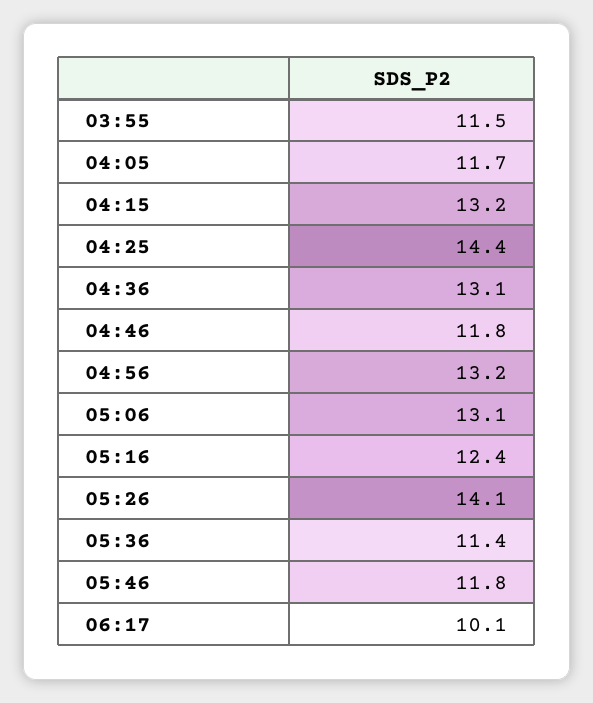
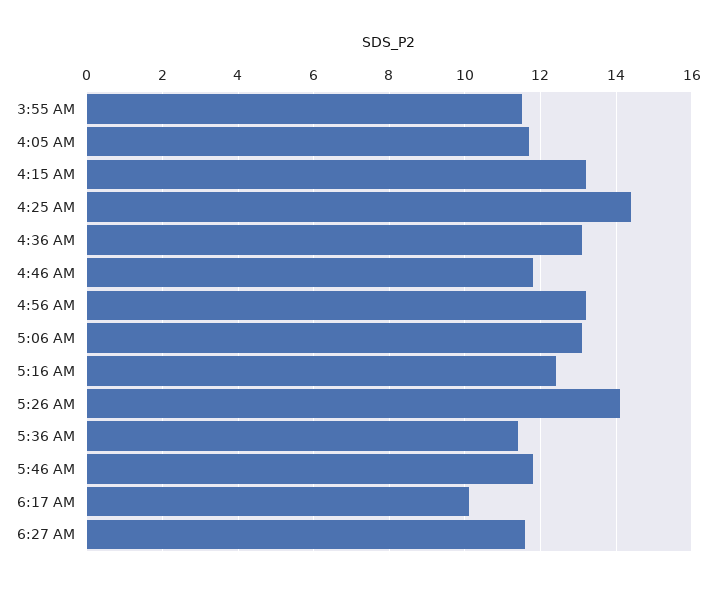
6:27 AM: none -> 11.5

